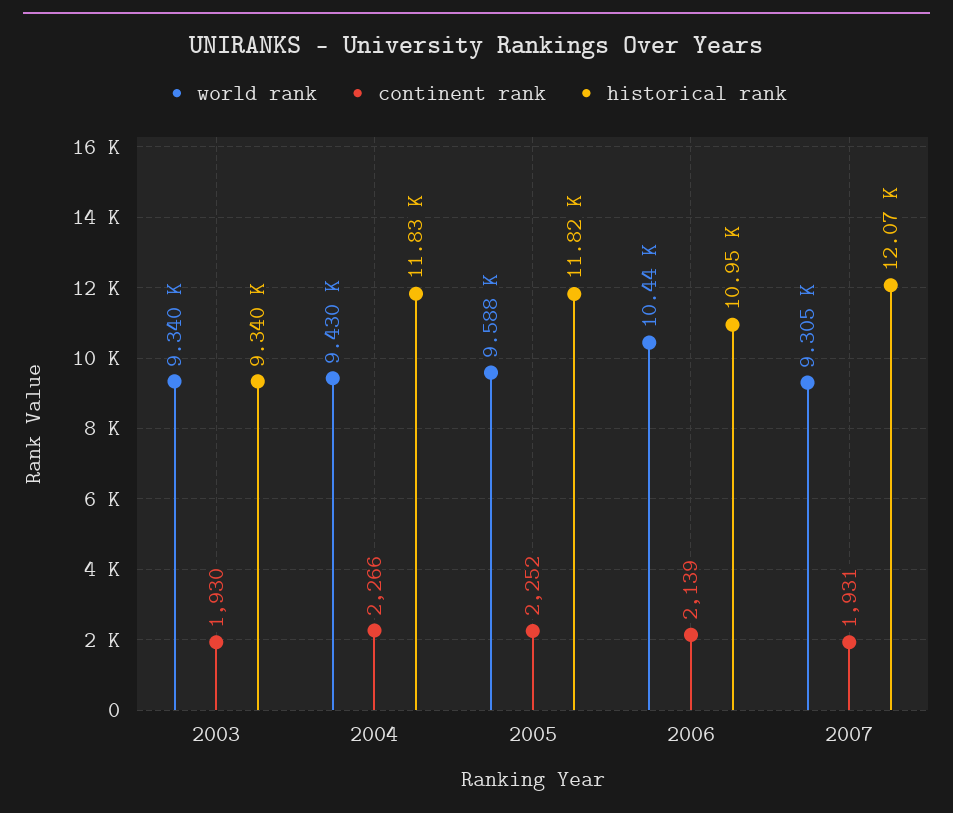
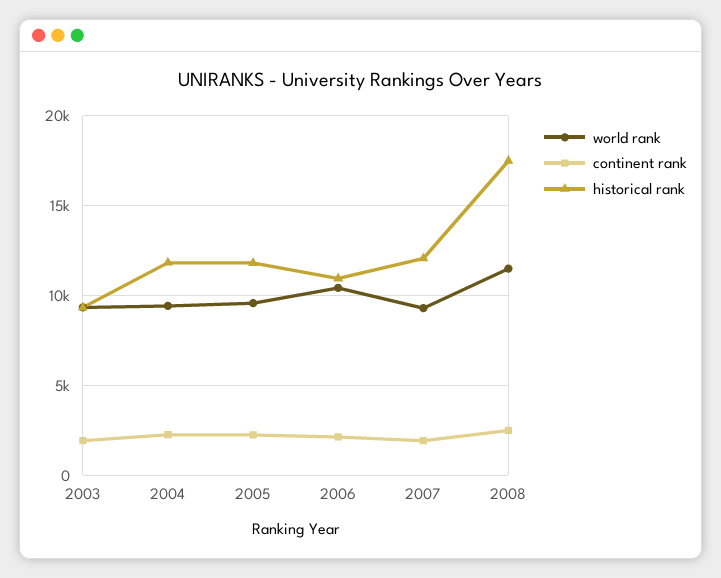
world rank, 2008: none -> 11500
continent rank, 2008: none -> 2500
historical rank, 2008: none -> 17500

